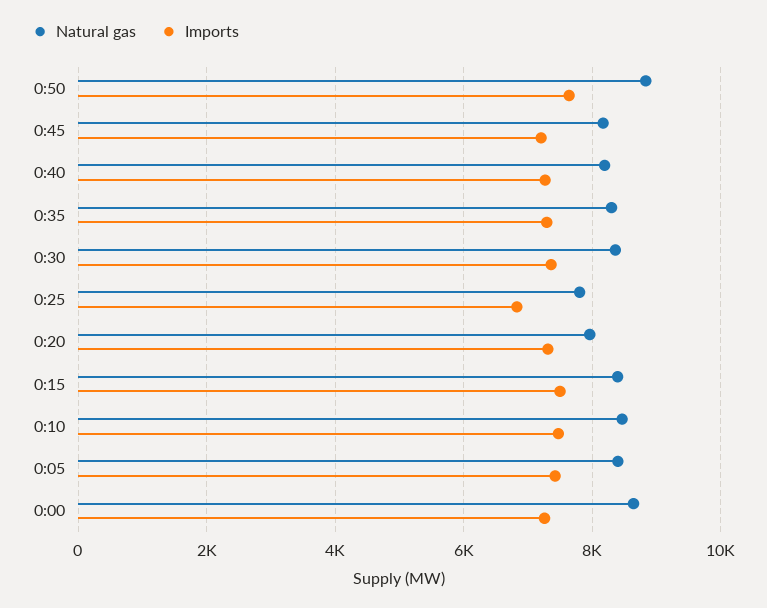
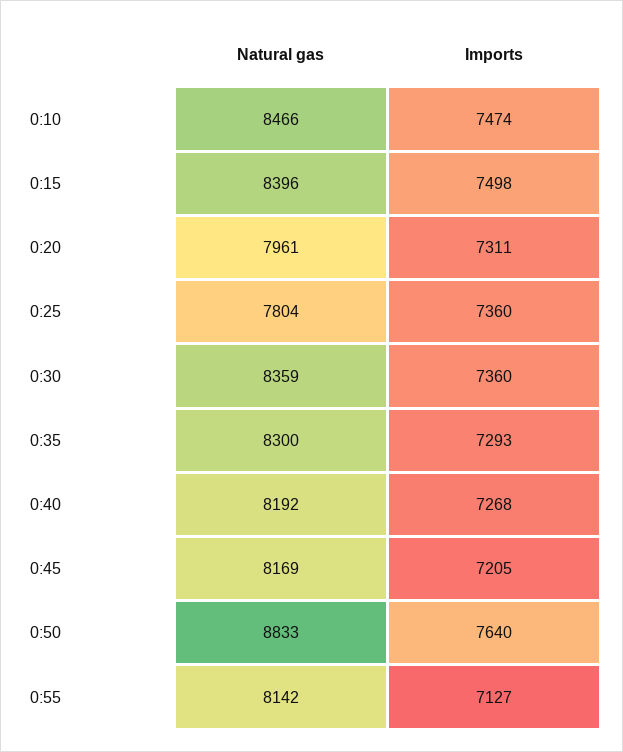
Imports, 0:25: 6800 -> 7360
Natural gas, 0:05: 8400 -> none
Imports, 0:05: 7400 -> none
Natural gas, 0:00: 8600 -> none
Imports, 0:00: 7200 -> none
Natural gas, 0:55: none -> 8142
Imports, 0:55: none -> 7127

